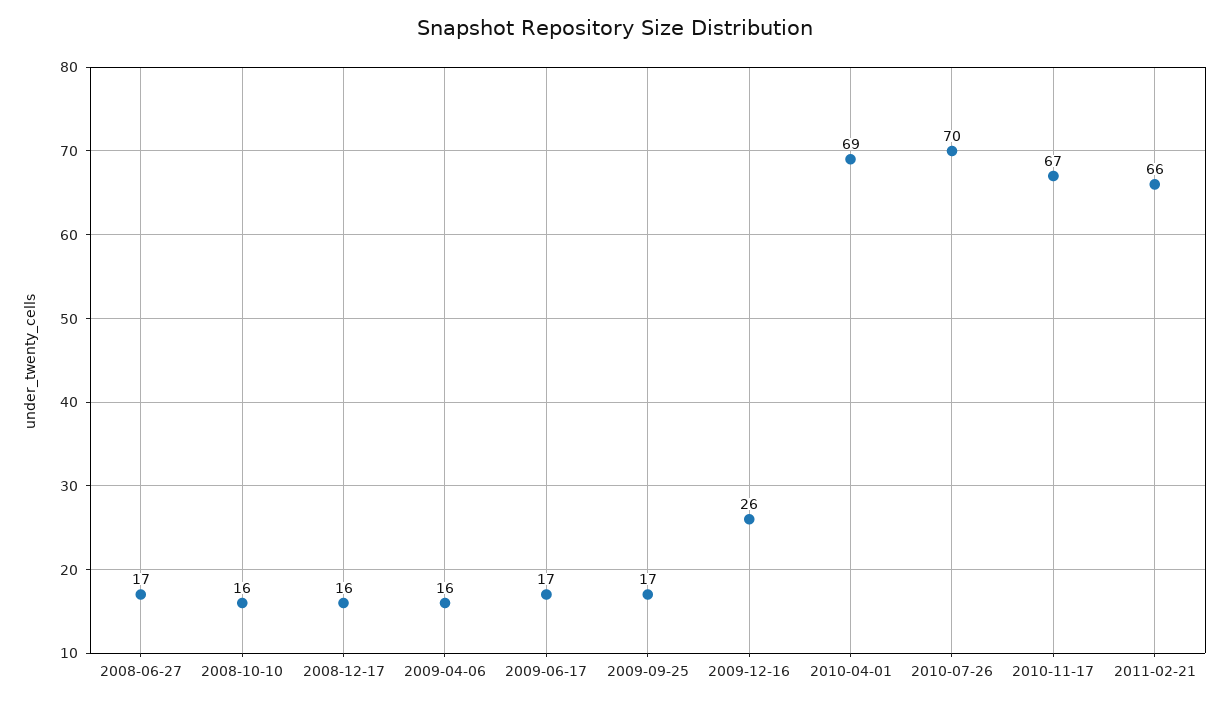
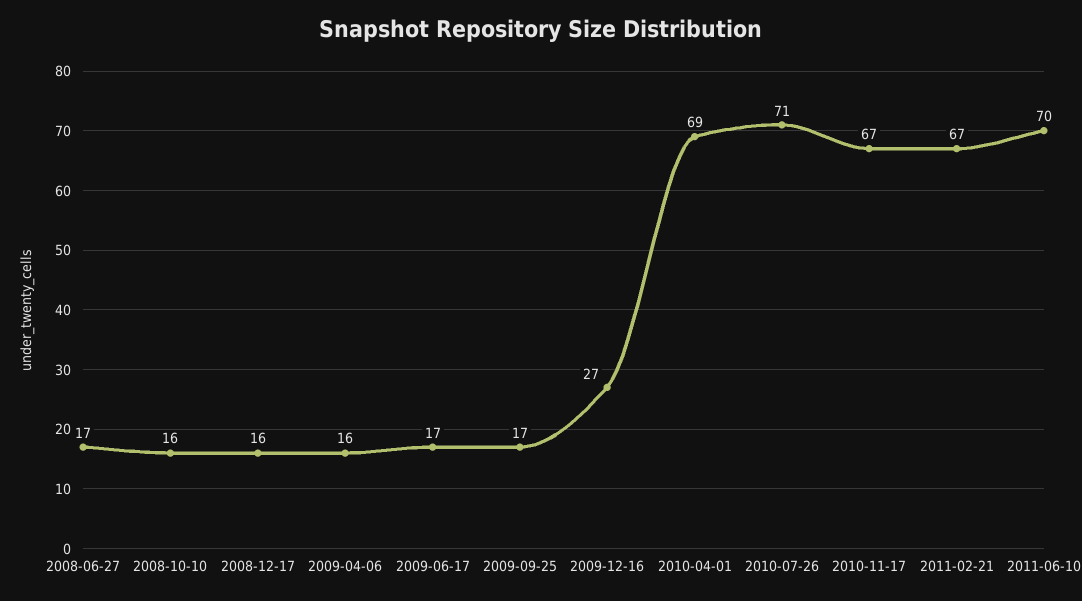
2009-12-16: 26 -> 27
2010-07-26: 70 -> 71
2011-02-21: 66 -> 67
2011-06-10: none -> 70

